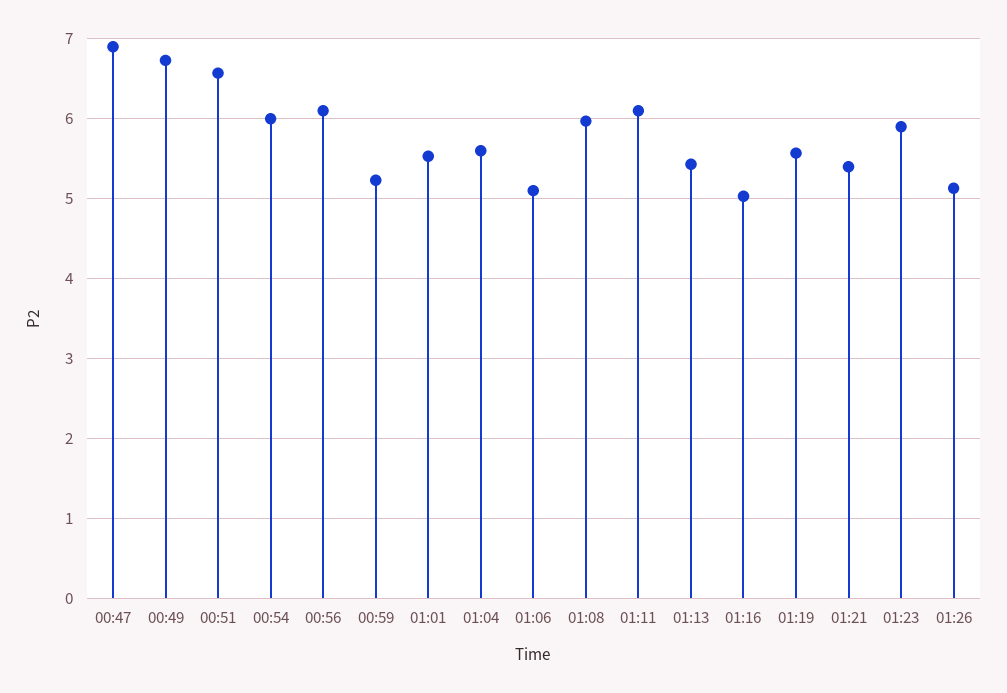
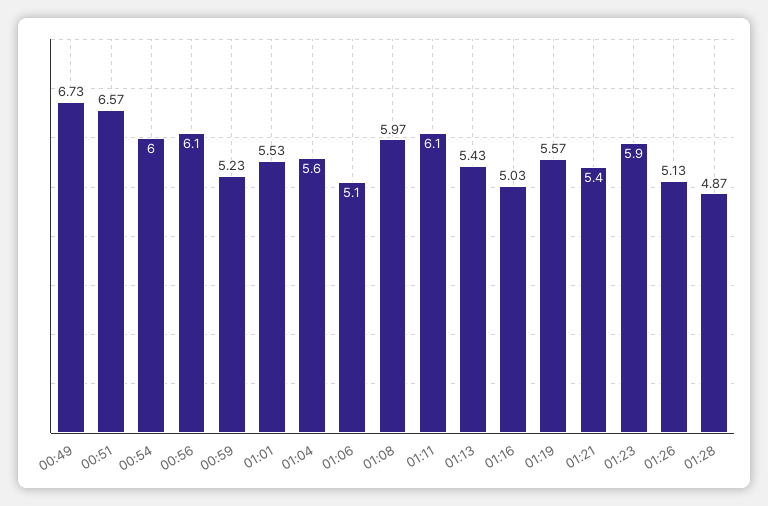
00:47: 6.9 -> none
01:28: none -> 4.87

